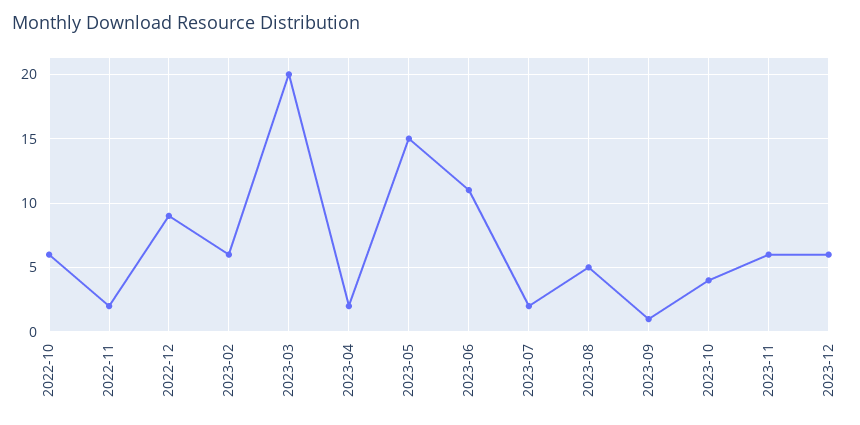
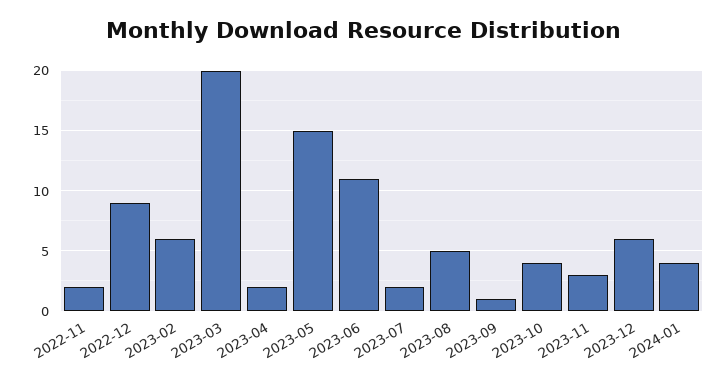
2022-10: 6 -> none
2023-11: 6 -> 3
2024-01: none -> 4

